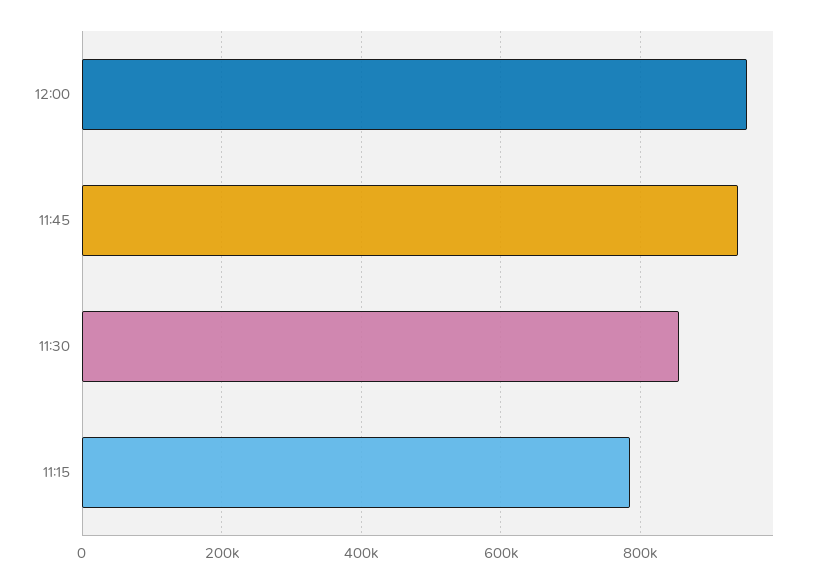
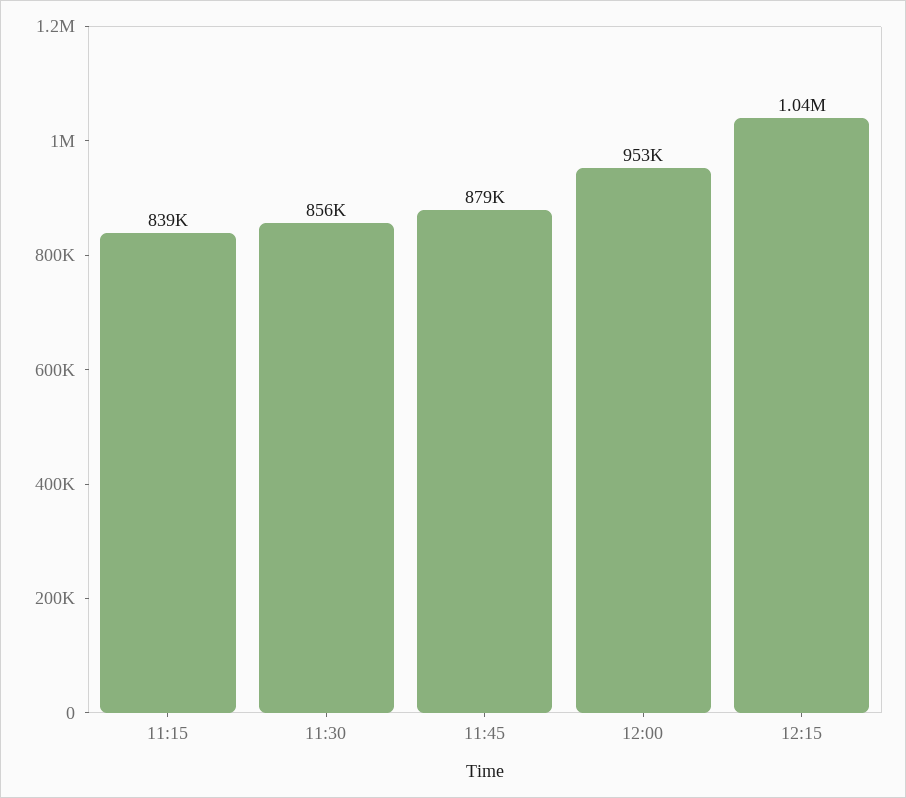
11:45: 940000 -> 879000
11:15: 780000 -> 839000
12:15: none -> 1040000

